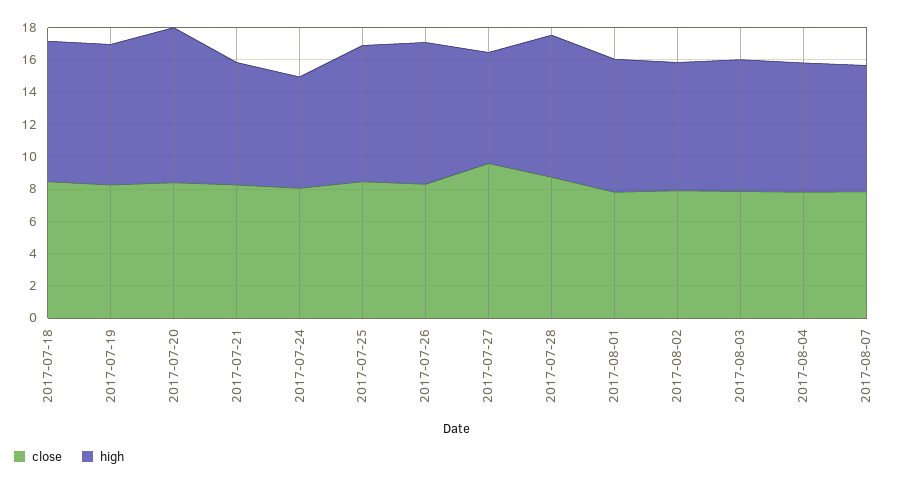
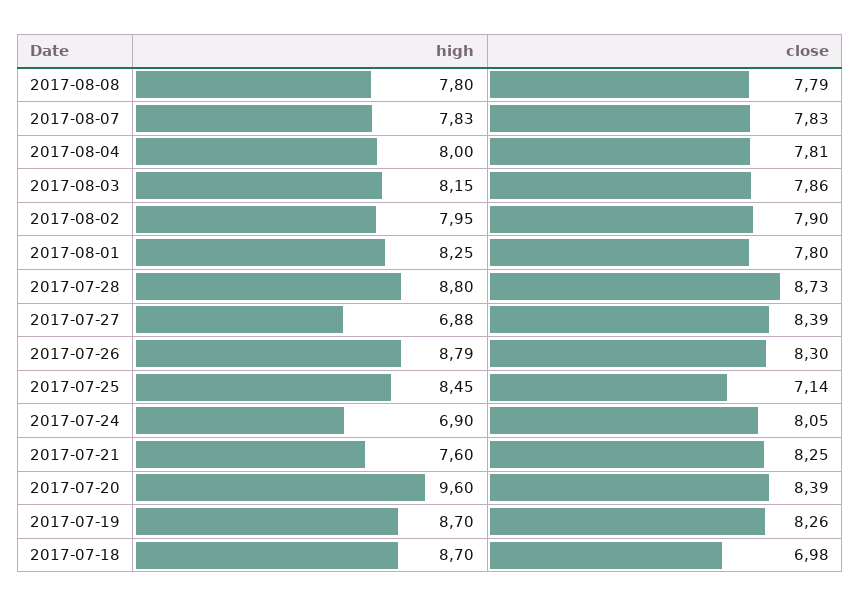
close, 2017-07-18: 8.5 -> 6.98
close, 2017-07-25: 8.5 -> 7.14
close, 2017-07-27: 9.5 -> 8.39
high, 2017-08-08: none -> 7.8
close, 2017-08-08: none -> 7.79

